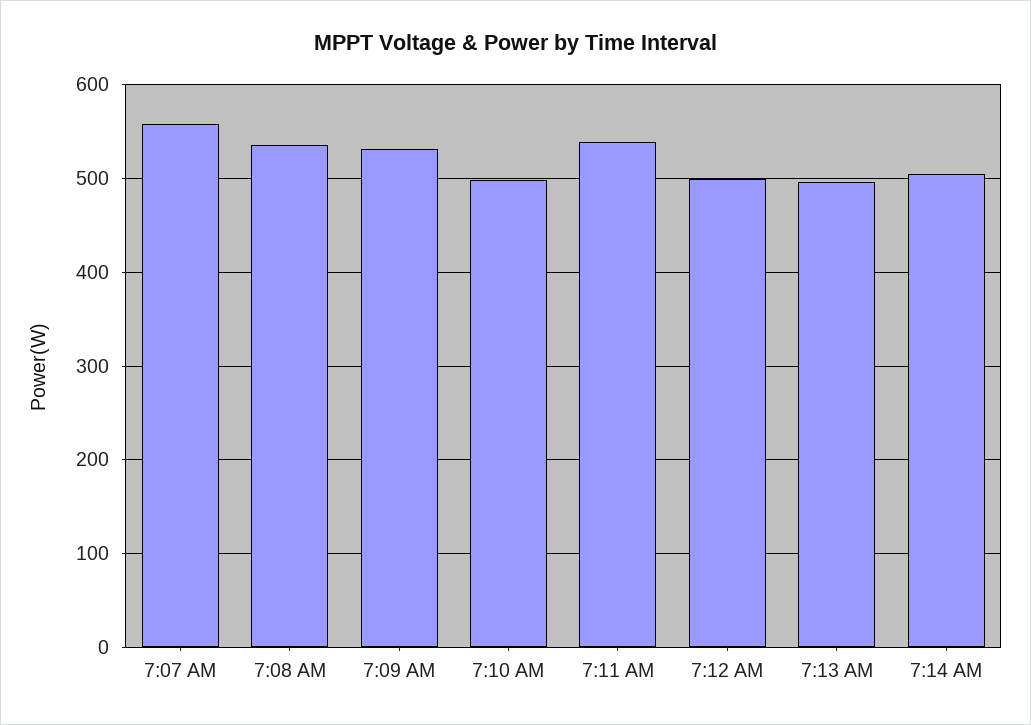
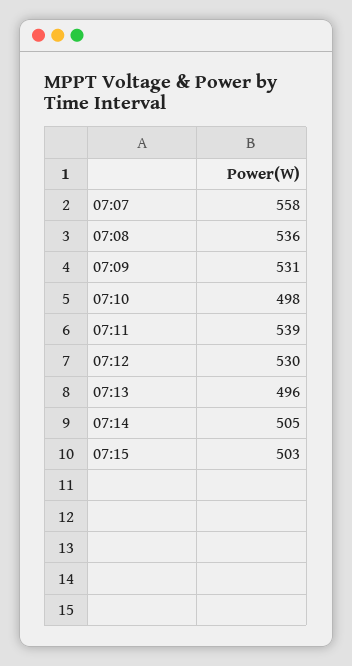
7:12 AM: 500 -> 530
07:15: none -> 503

